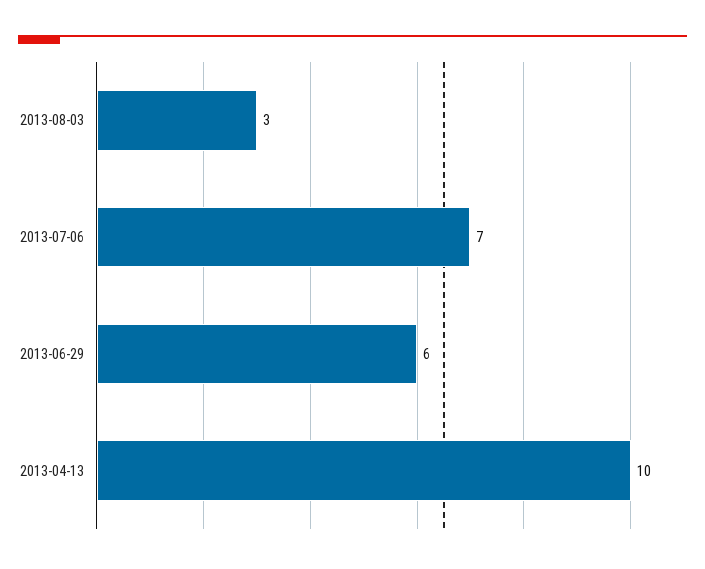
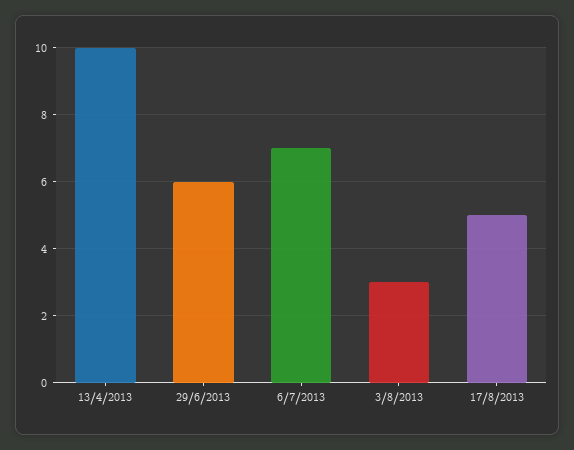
17/8/2013: none -> 5

